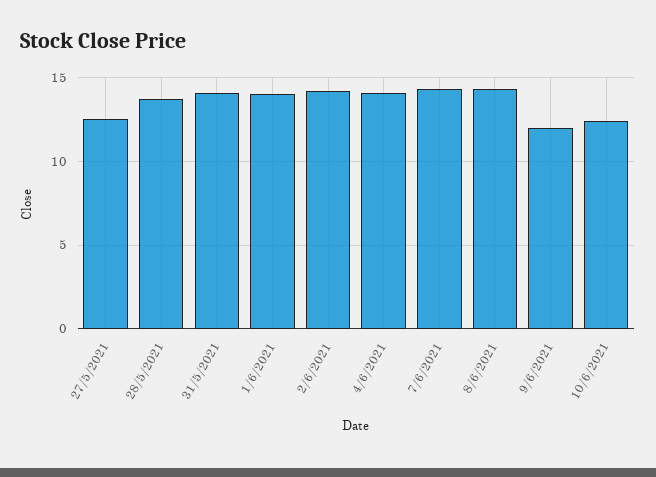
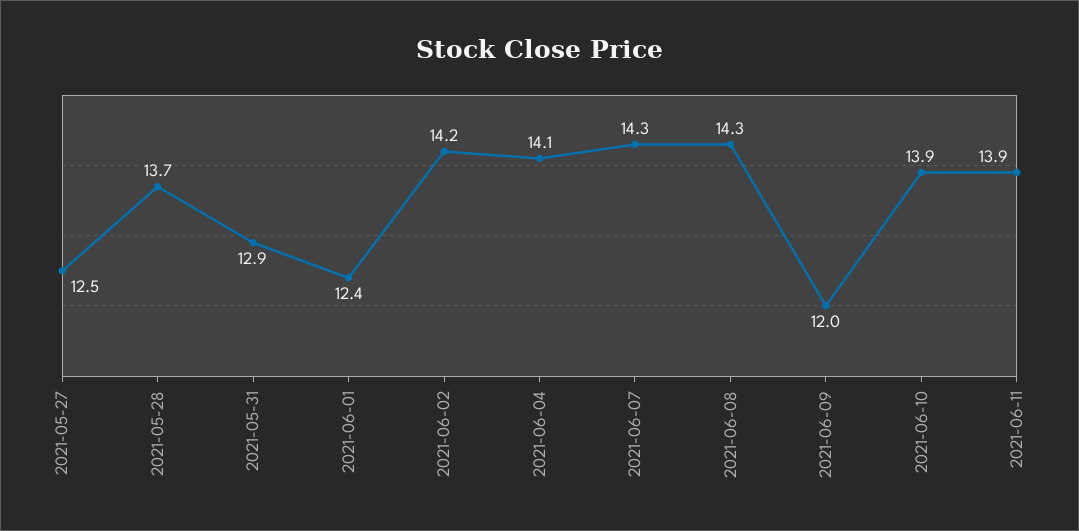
31/5/2021: 14 -> 12.9
1/6/2021: 14 -> 12.4
10/6/2021: 12.5 -> 13.9
2021-06-11: none -> 13.9

